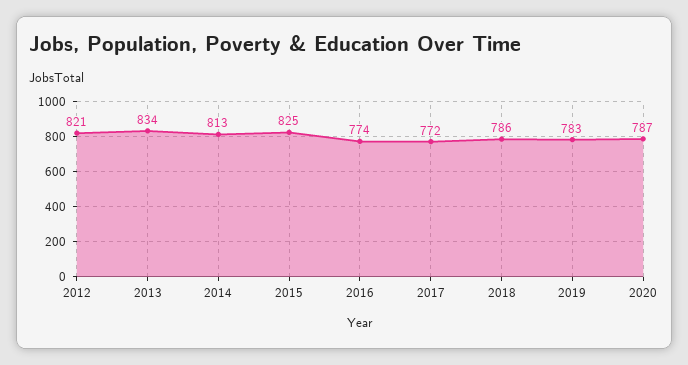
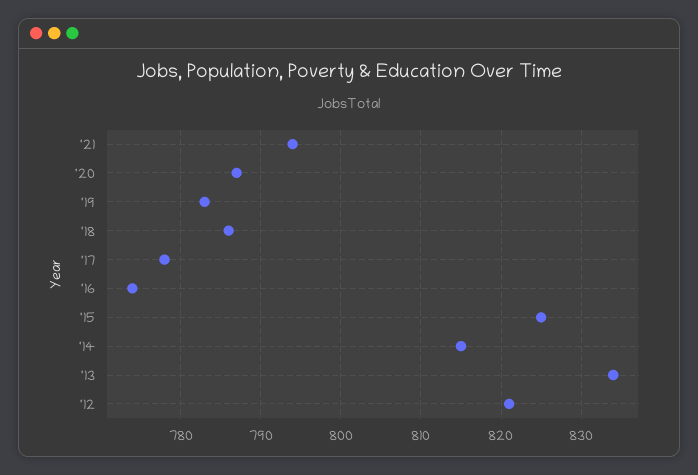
2014: 813 -> 815
2017: 772 -> 778
'21: none -> 794

